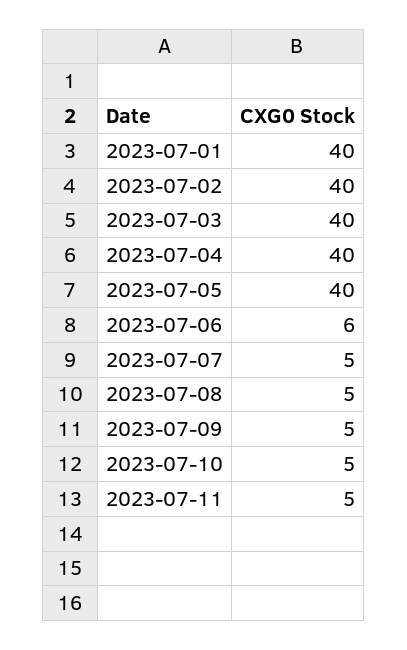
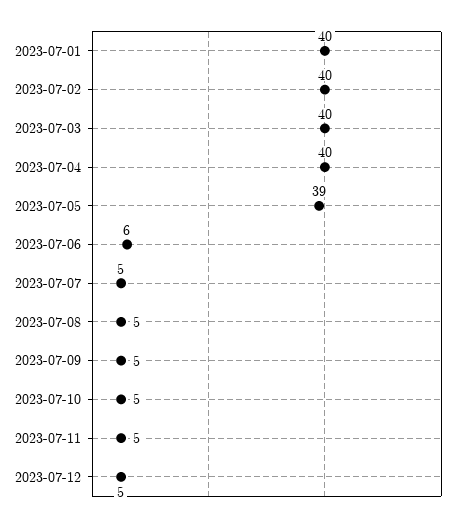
2023-07-05: 40 -> 39
2023-07-12: none -> 5

